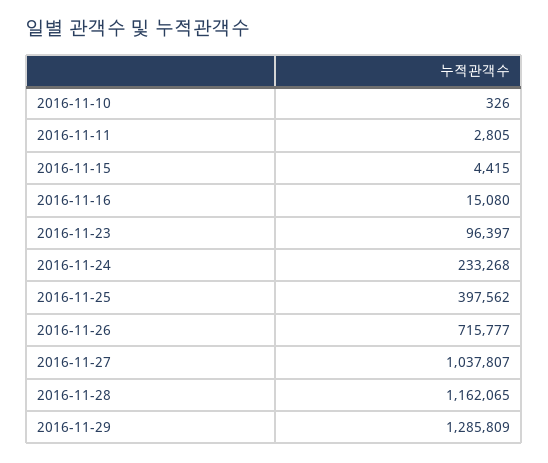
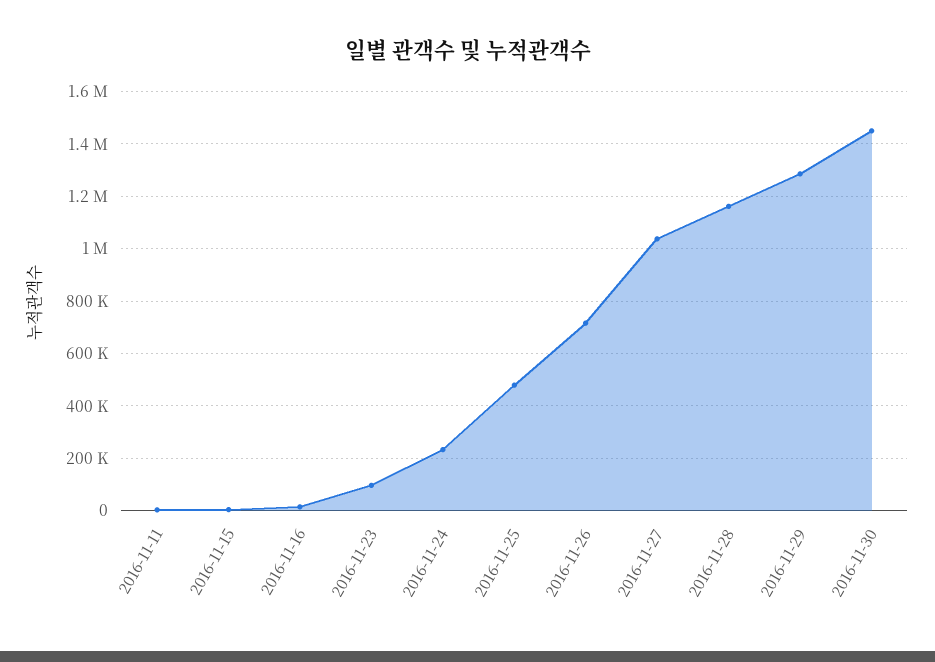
2016-11-10: 326 -> none
2016-11-25: 397562 -> 475000
2016-11-30: none -> 1450000

